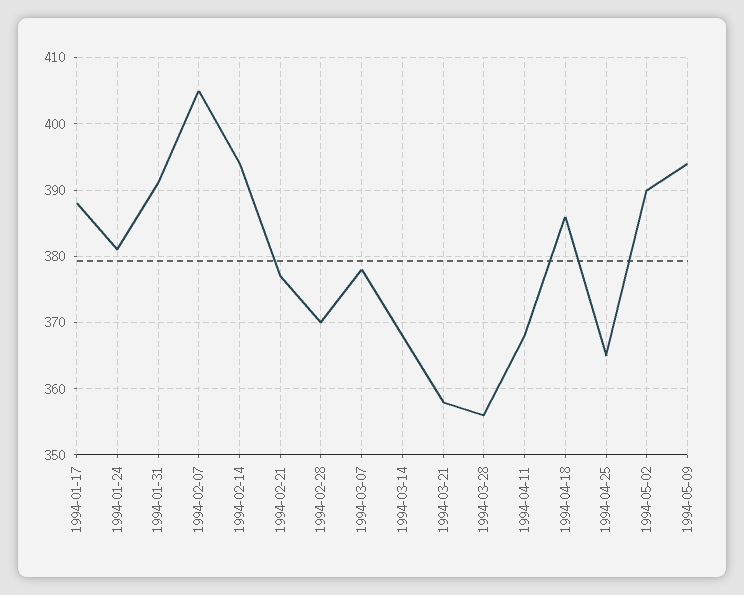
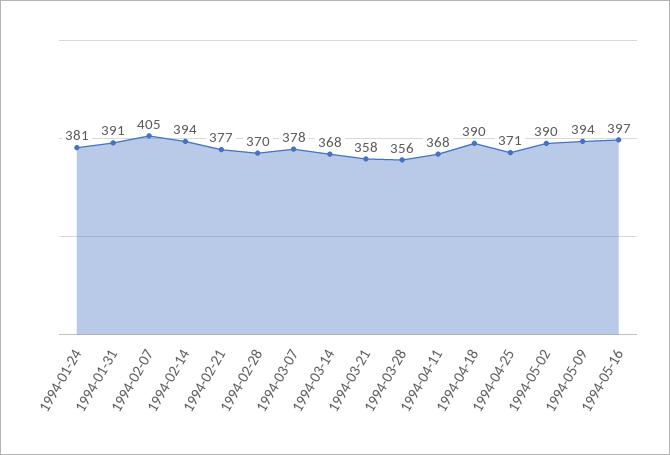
1994-01-17: 388 -> none
1994-04-18: 386 -> 390
1994-04-25: 365 -> 371
1994-05-16: none -> 397

